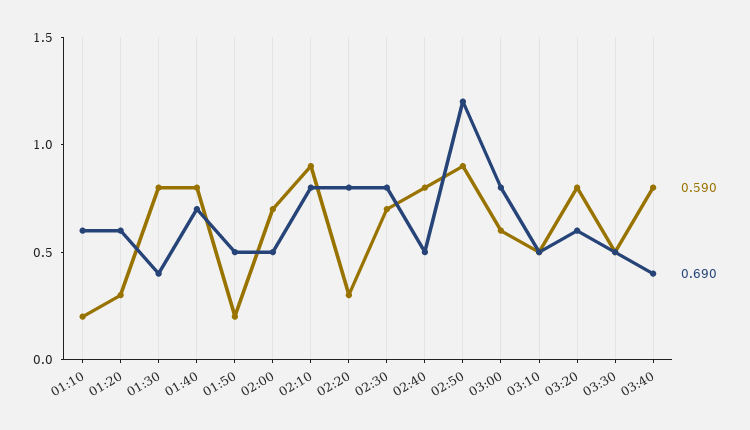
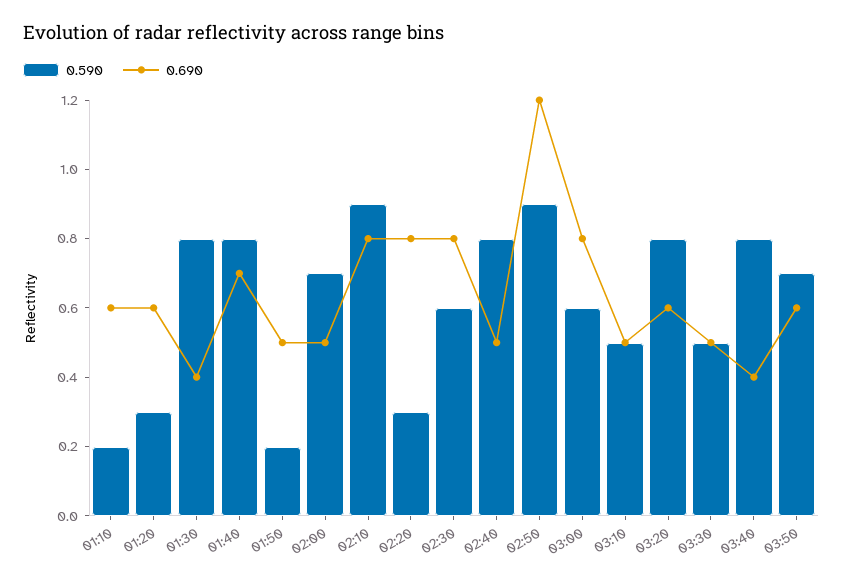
0.590, 02:30: 0.7 -> 0.6
0.590, 03:50: none -> 0.7
0.690, 03:50: none -> 0.6

